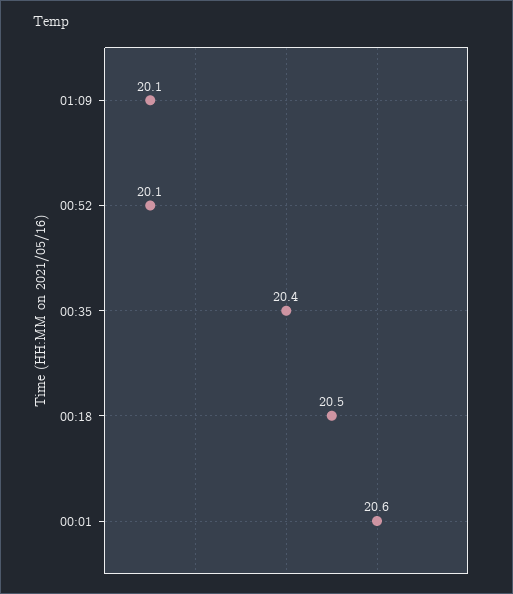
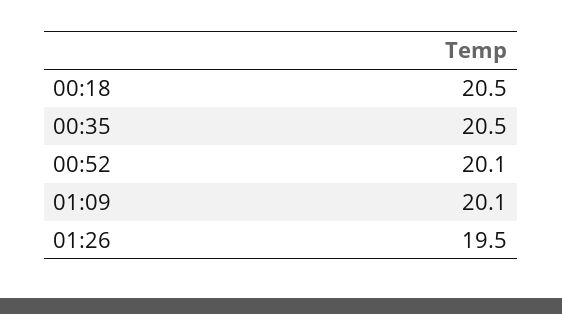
00:35: 20.4 -> 20.5
00:01: 20.6 -> none
01:26: none -> 19.5

